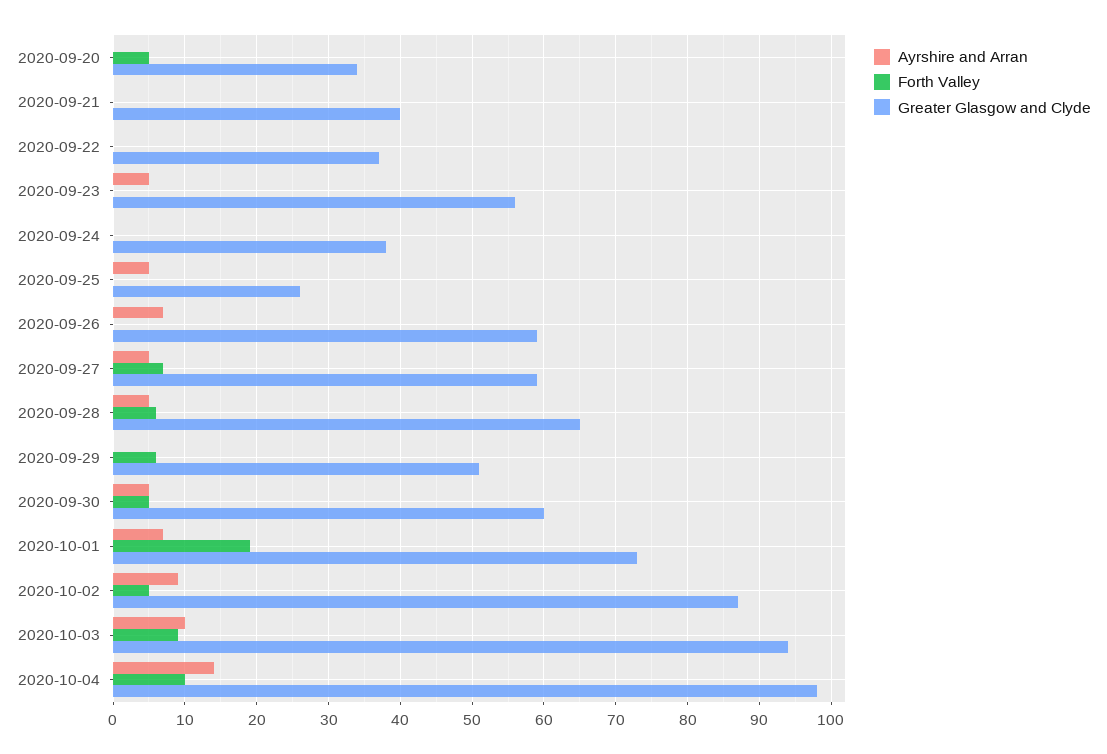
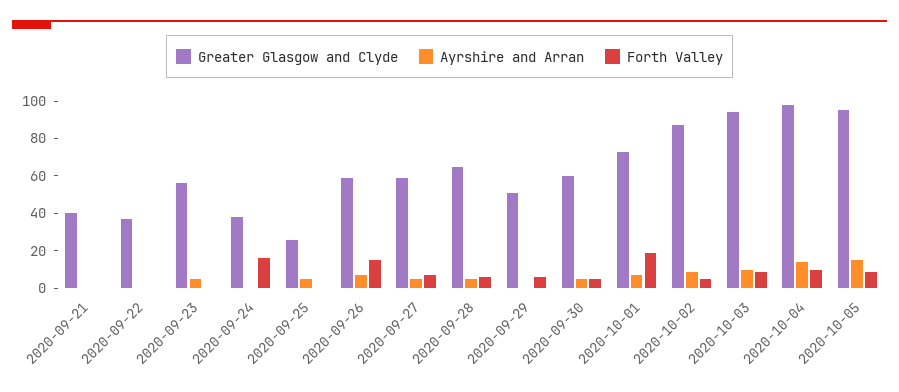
Ayrshire and Arran, 2020-09-20: 0 -> none
Forth Valley, 2020-09-20: 5 -> none
Greater Glasgow and Clyde, 2020-09-20: 34 -> none
Forth Valley, 2020-09-24: 0 -> 15
Forth Valley, 2020-09-26: 0 -> 15
Greater Glasgow and Clyde, 2020-10-05: none -> 95
Ayrshire and Arran, 2020-10-05: none -> 15
Forth Valley, 2020-10-05: none -> 10

